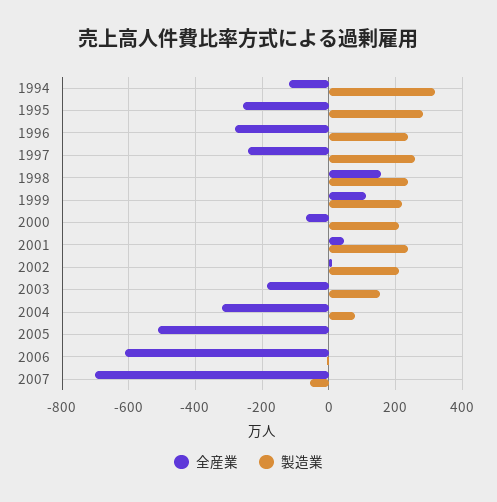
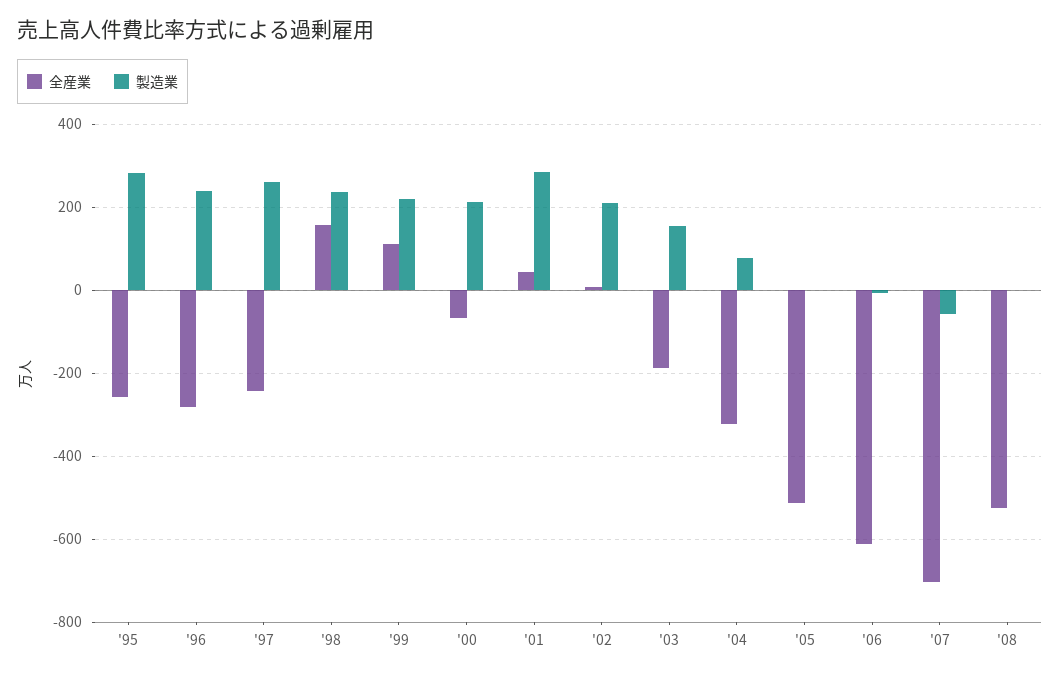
全産業, 1994: -120 -> none
製造業, 1994: 320 -> none
製造業, 2001: 240 -> 280
全産業, '08: none -> -520
製造業, '08: none -> 0

